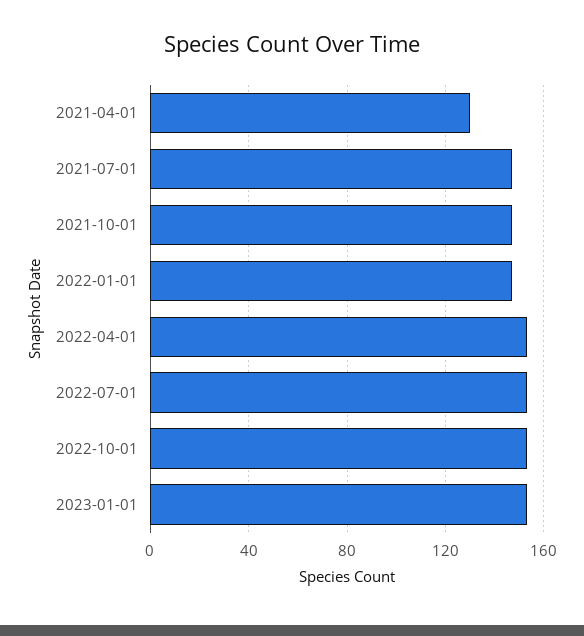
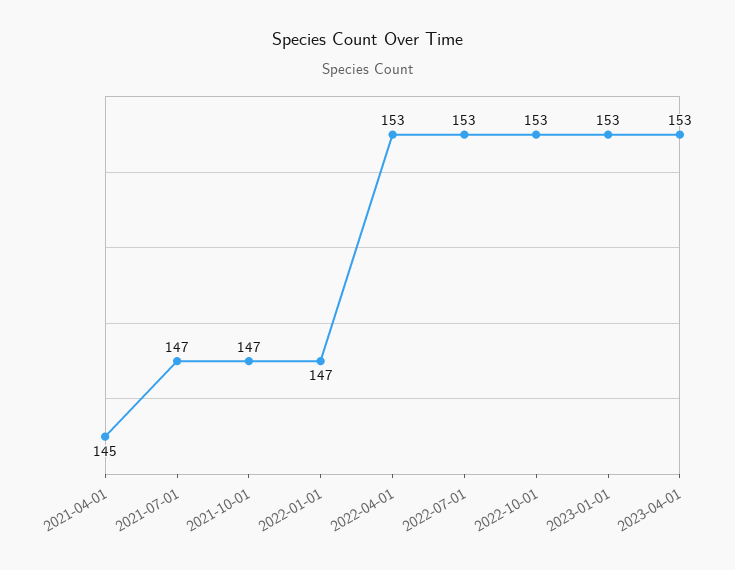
2021-04-01: 130 -> 145
2023-04-01: none -> 153

